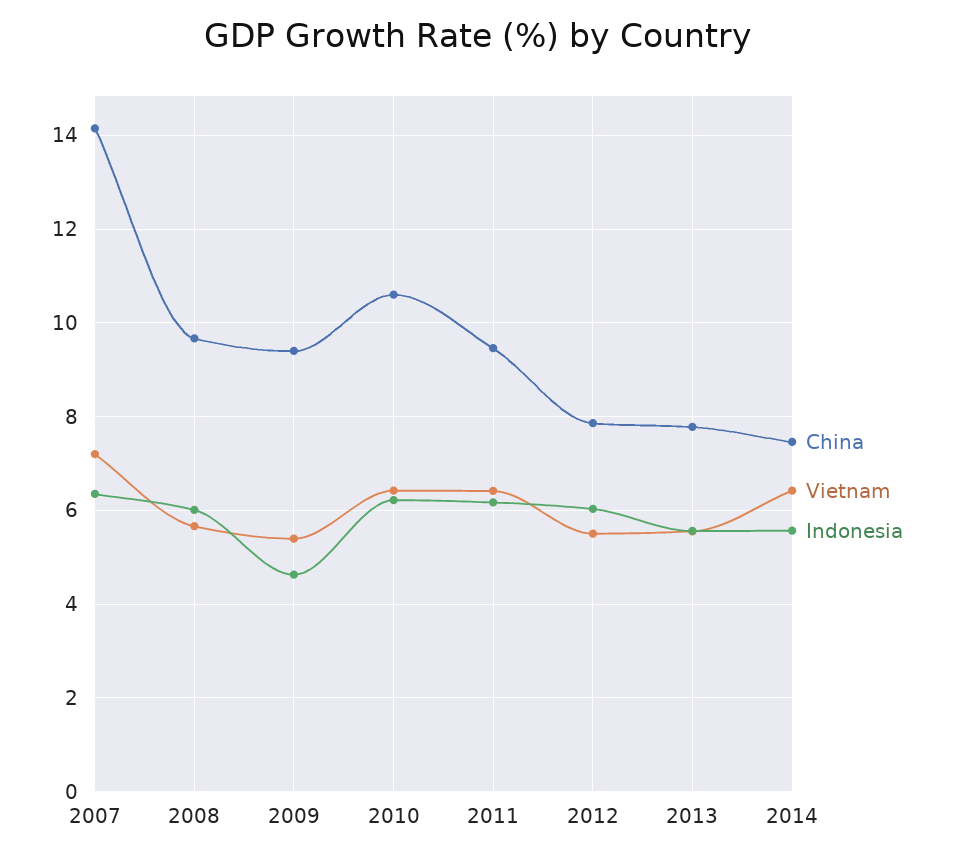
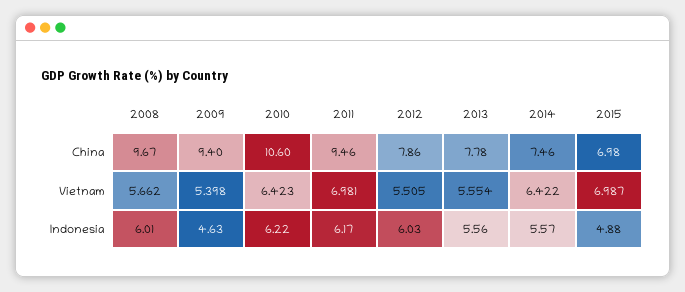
China, 2007: 14.2 -> none
Vietnam, 2007: 7.2 -> none
Indonesia, 2007: 6.4 -> none
Vietnam, 2011: 6.4 -> 6.981
China, 2015: none -> 6.98
Vietnam, 2015: none -> 6.987
Indonesia, 2015: none -> 4.88

